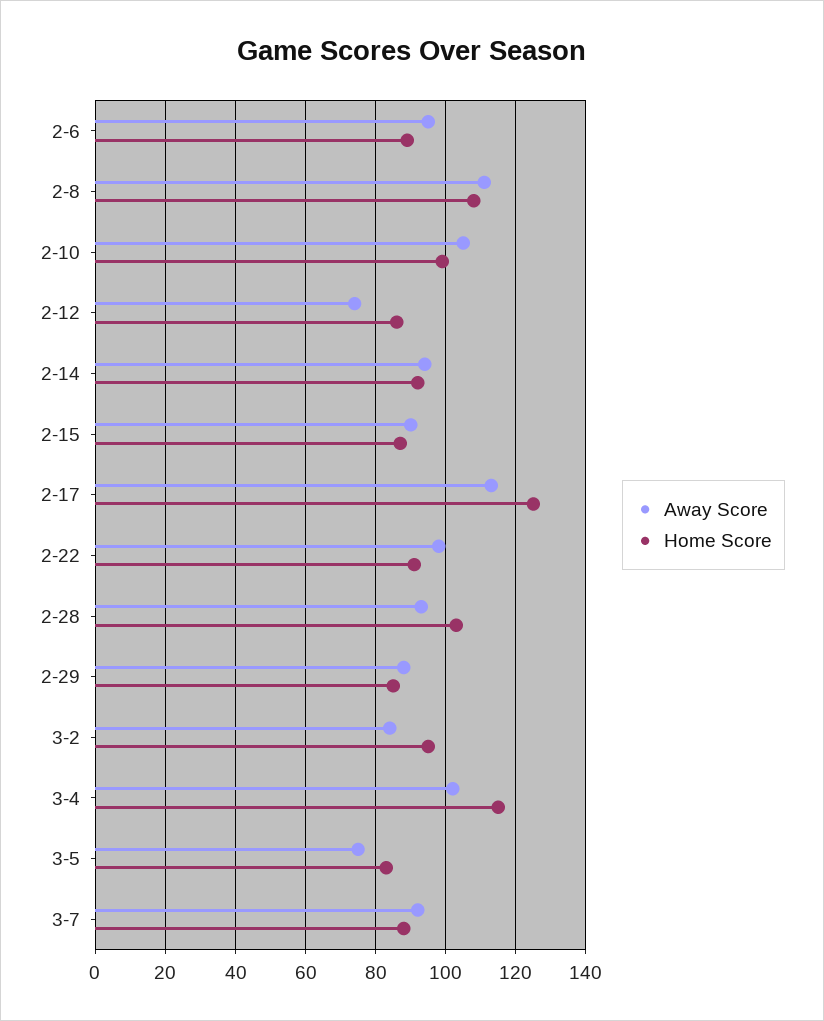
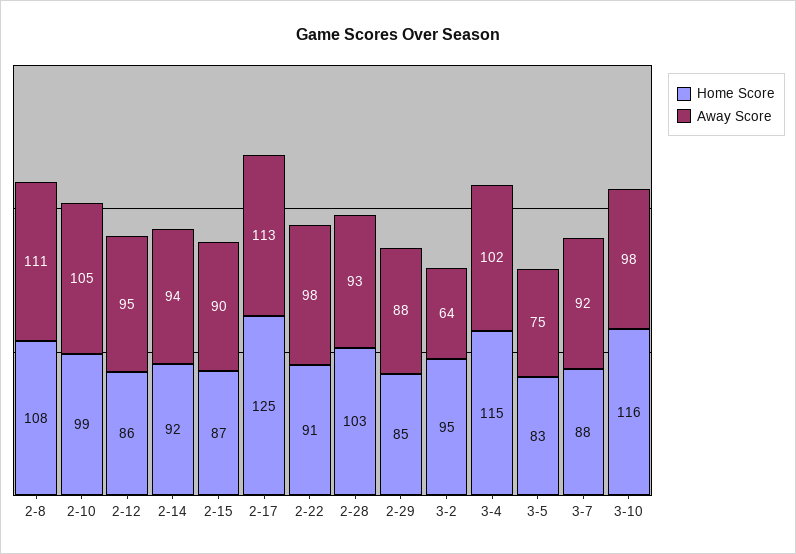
Away Score, 2-6: 95 -> none
Home Score, 2-6: 90 -> none
Away Score, 2-12: 75 -> 95
Away Score, 3-2: 85 -> 64
Home Score, 3-10: none -> 116
Away Score, 3-10: none -> 98

